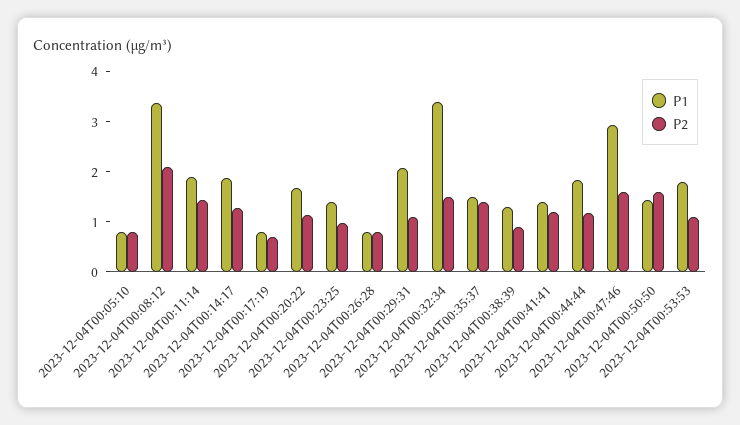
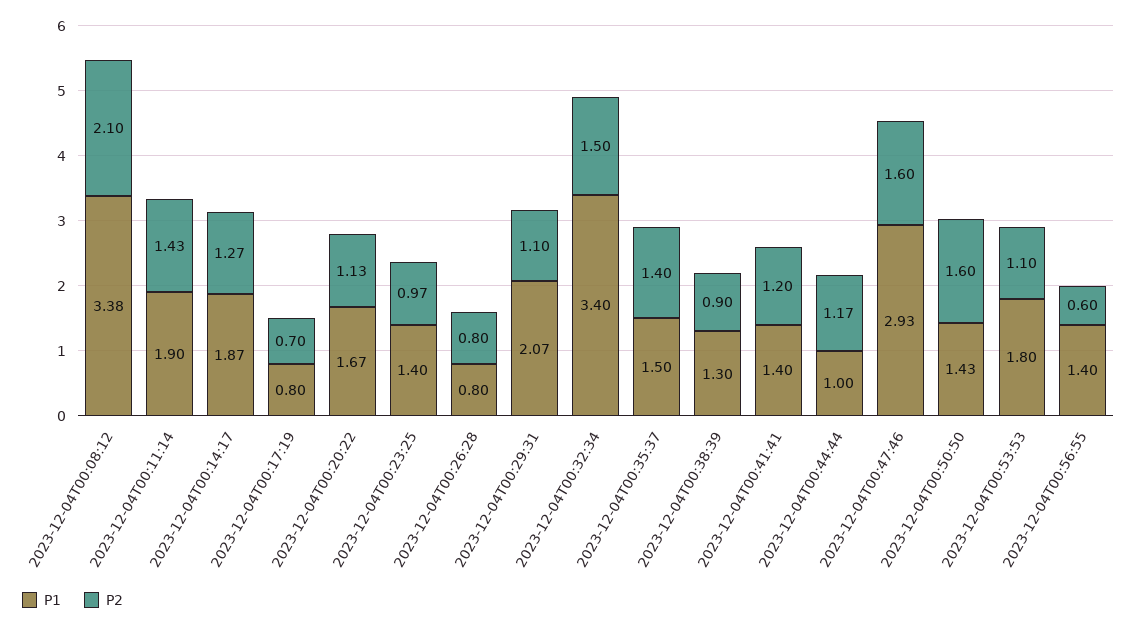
P1, 2023-12-04T00:05:10: 0.8 -> none
P2, 2023-12-04T00:05:10: 0.8 -> none
P1, 2023-12-04T00:44:44: 1.8 -> 1
P1, 2023-12-04T00:56:55: none -> 1.4
P2, 2023-12-04T00:56:55: none -> 0.6

